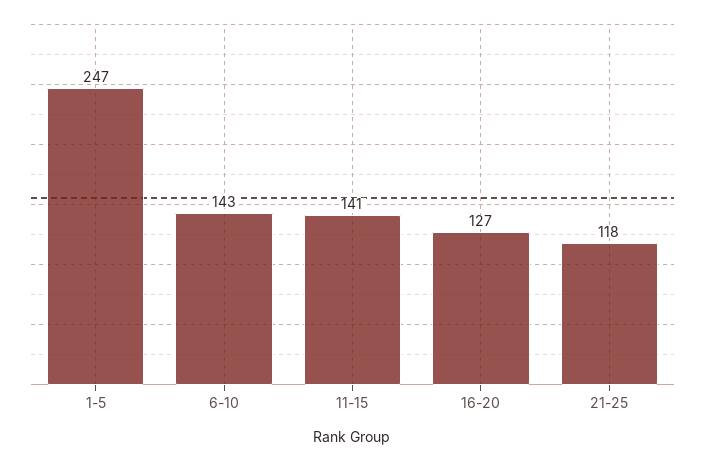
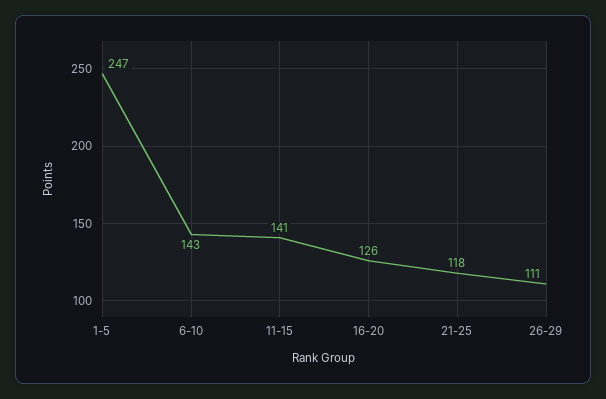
16-20: 127 -> 126
26-29: none -> 111

